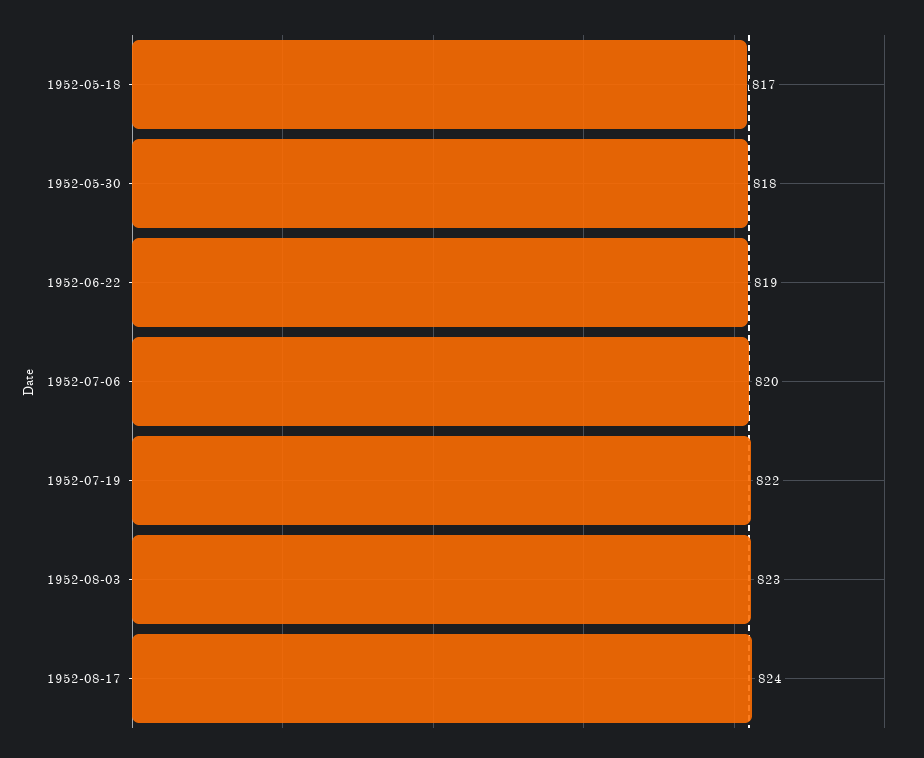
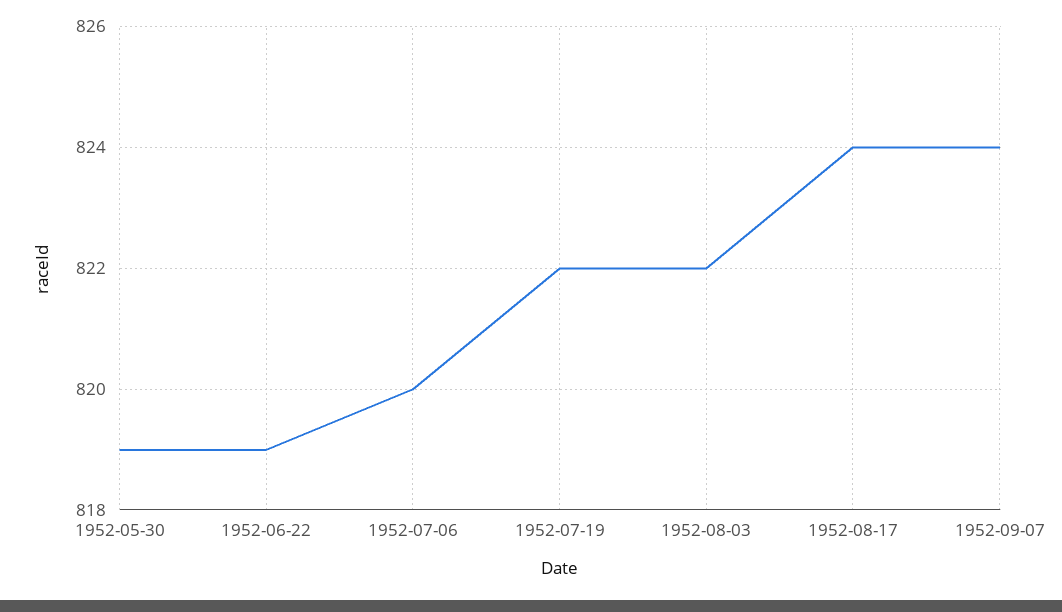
1952-05-18: 817 -> none
1952-05-30: 818 -> 819
1952-08-03: 823 -> 822
1952-09-07: none -> 824

